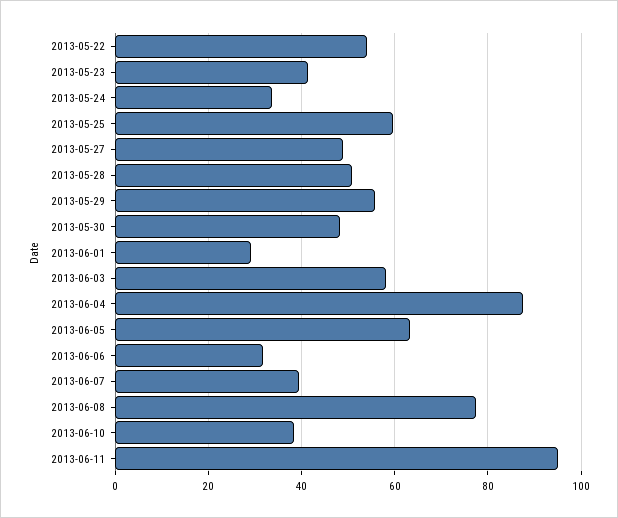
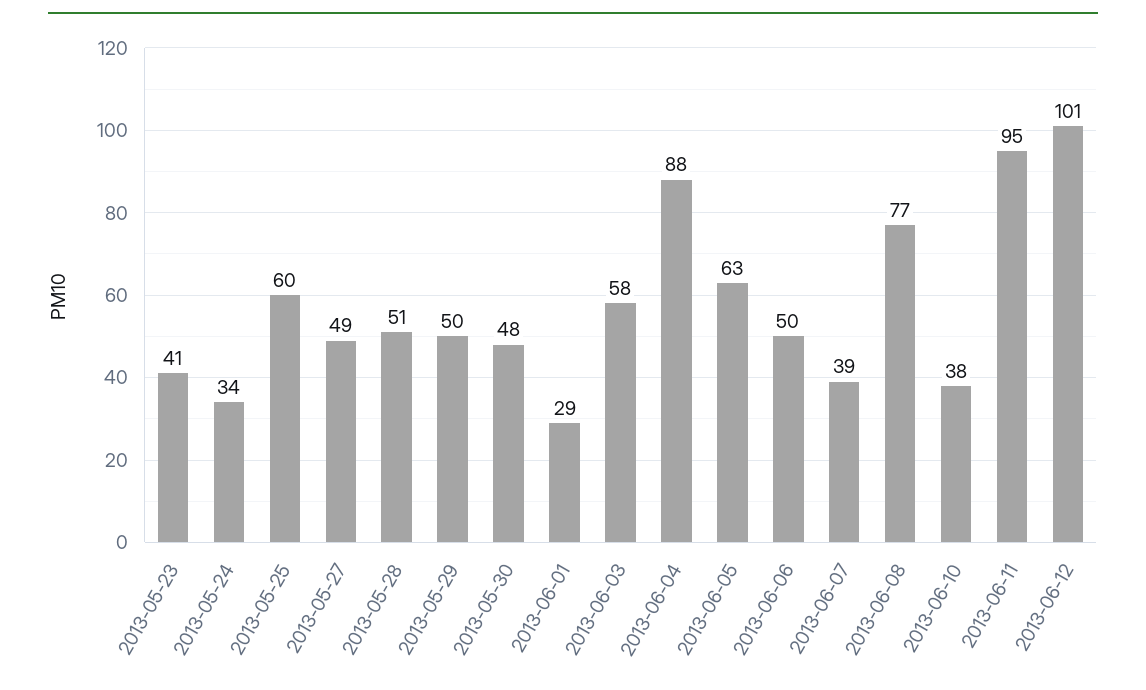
2013-05-22: 54 -> none
2013-05-29: 56 -> 50
2013-06-06: 32 -> 50
2013-06-12: none -> 101

